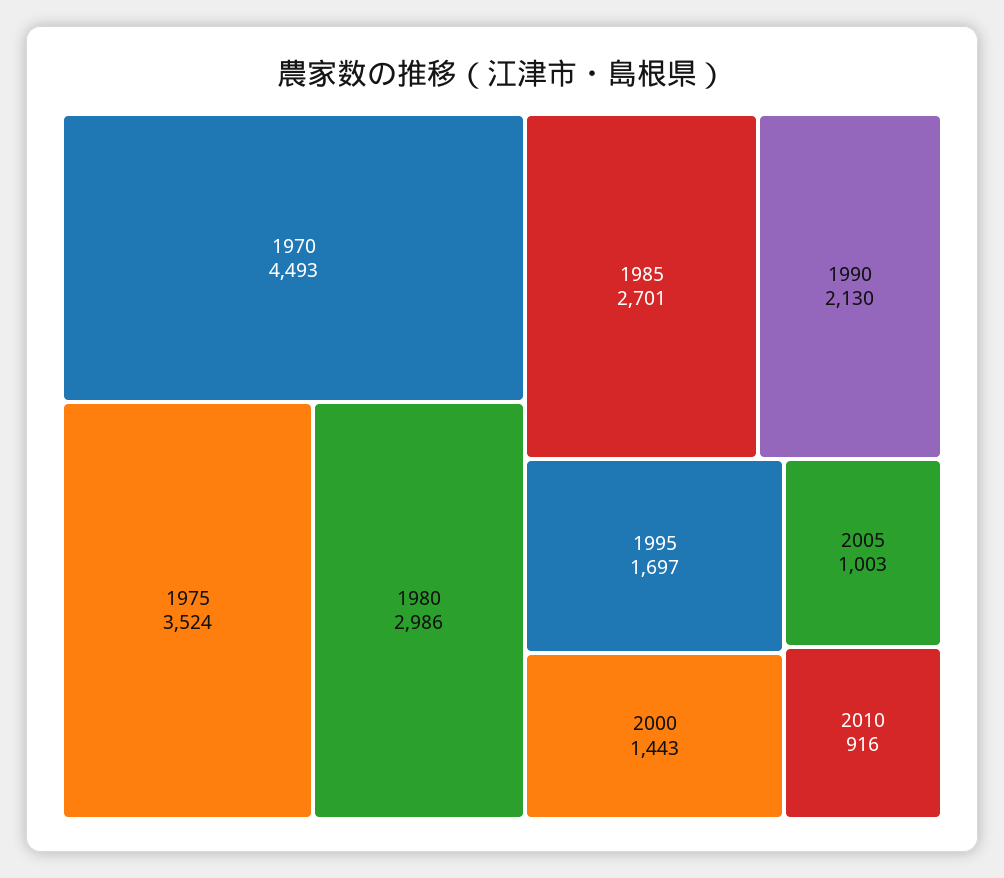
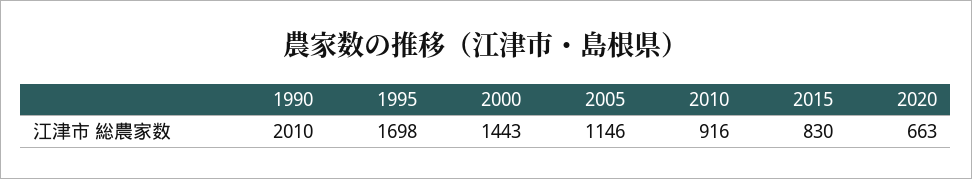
1970: 4493 -> none
1975: 3524 -> none
1980: 2986 -> none
1985: 2701 -> none
1990: 2130 -> 2010
1995: 1697 -> 1698
2005: 1003 -> 1146
2015: none -> 830
2020: none -> 663

